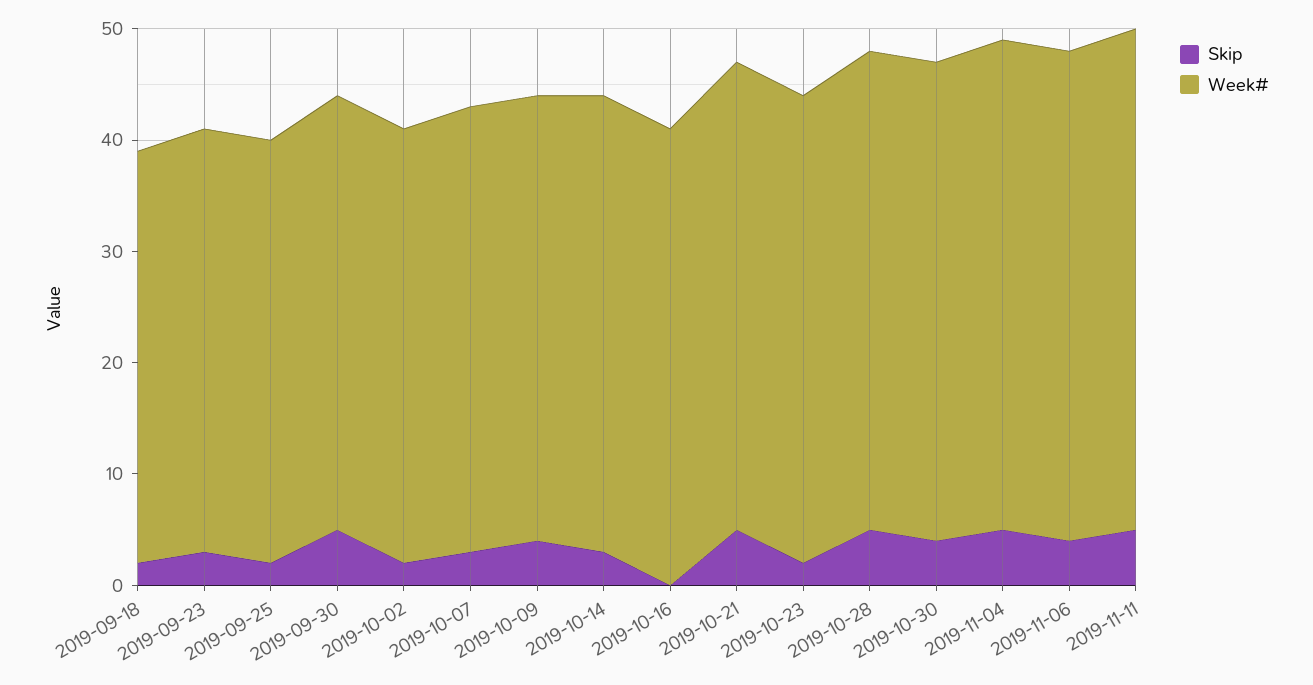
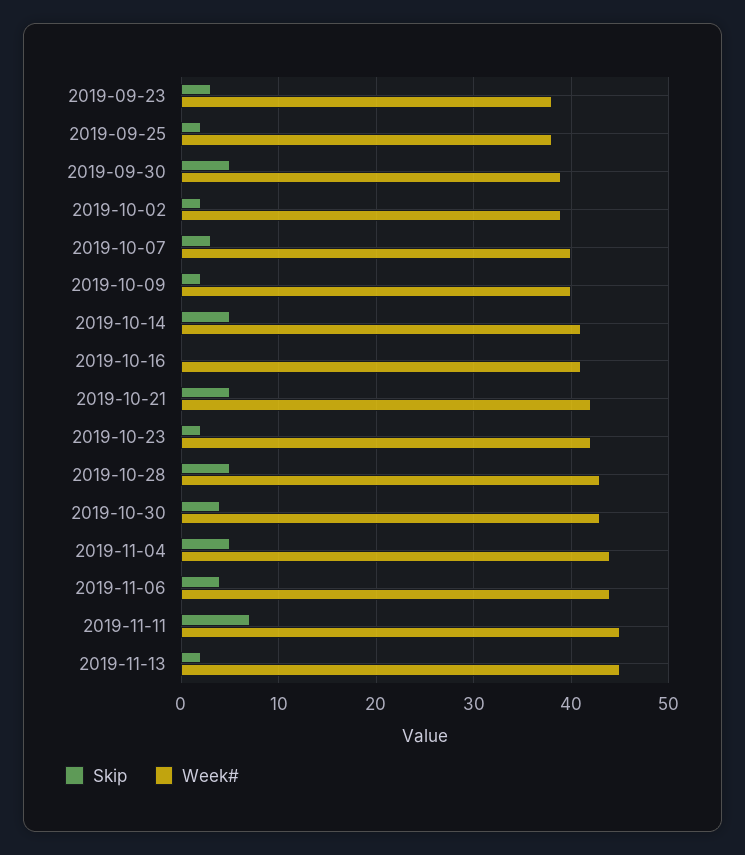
Skip, 2019-09-18: 2 -> none
Week#, 2019-09-18: 37 -> none
Skip, 2019-10-09: 4 -> 2
Skip, 2019-10-14: 3 -> 5
Skip, 2019-11-11: 5 -> 7
Skip, 2019-11-13: none -> 2
Week#, 2019-11-13: none -> 45

